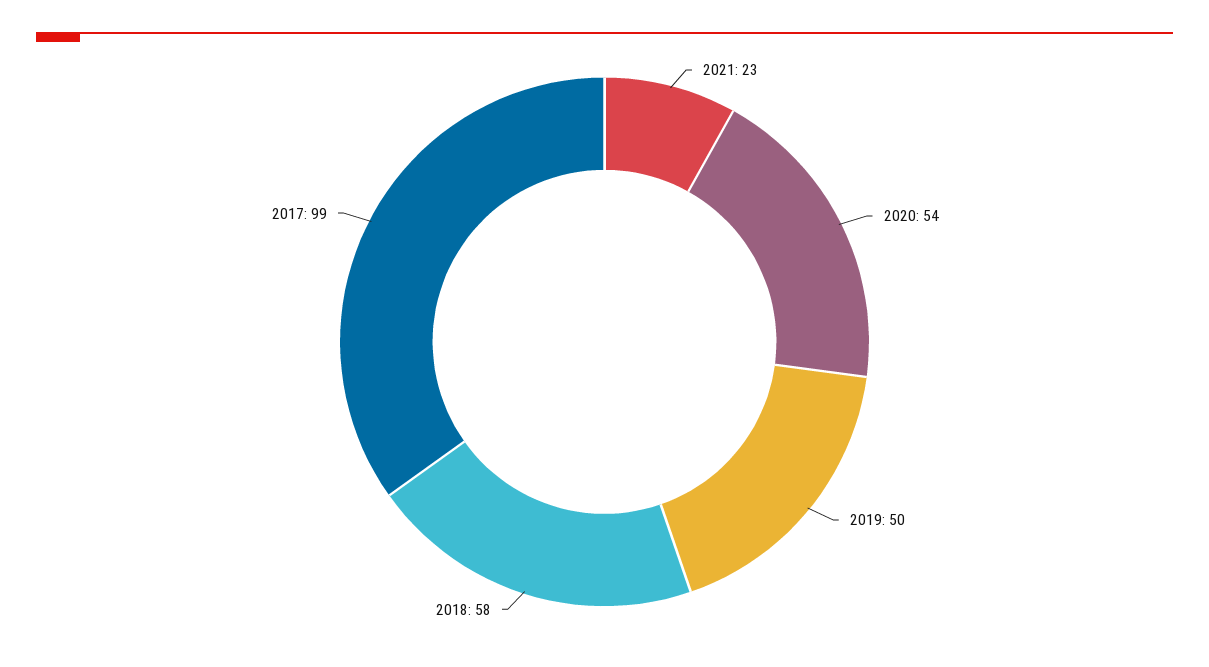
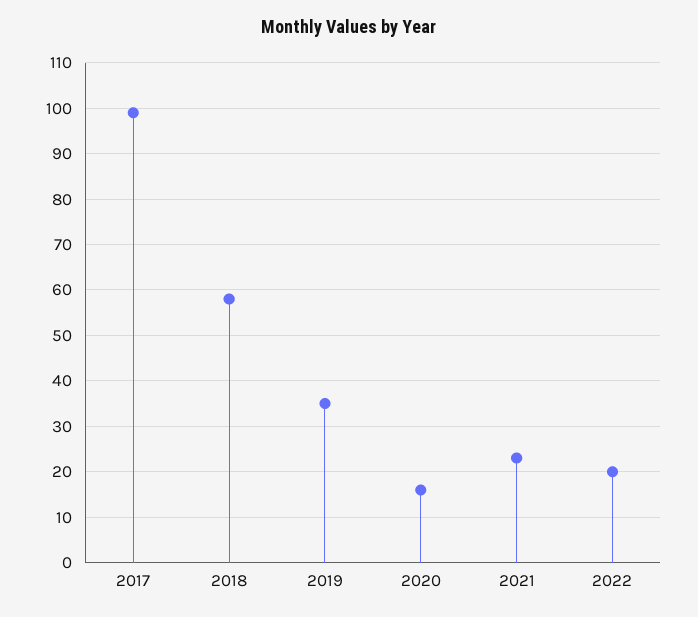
2020: 54 -> 15
2019: 50 -> 35
2022: none -> 20

